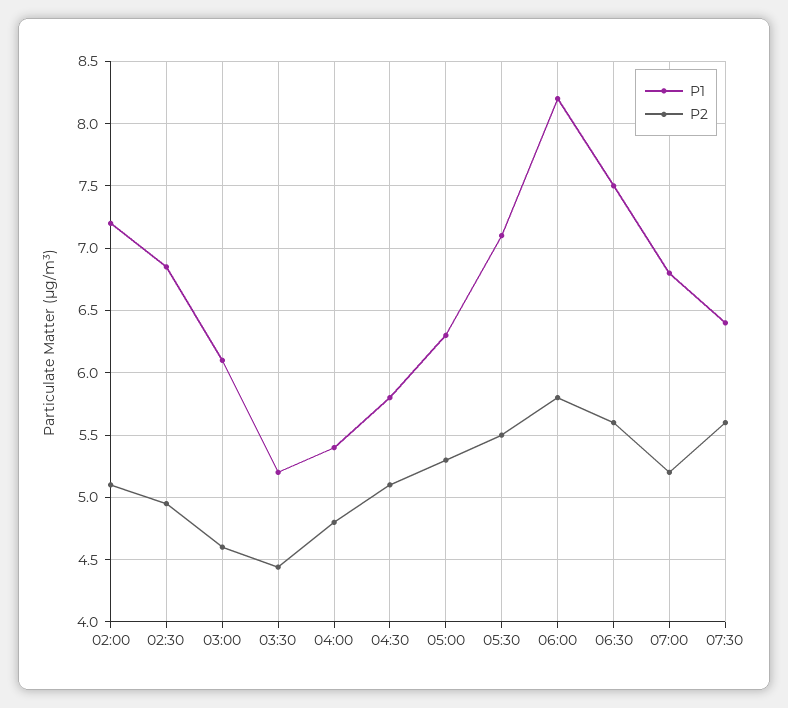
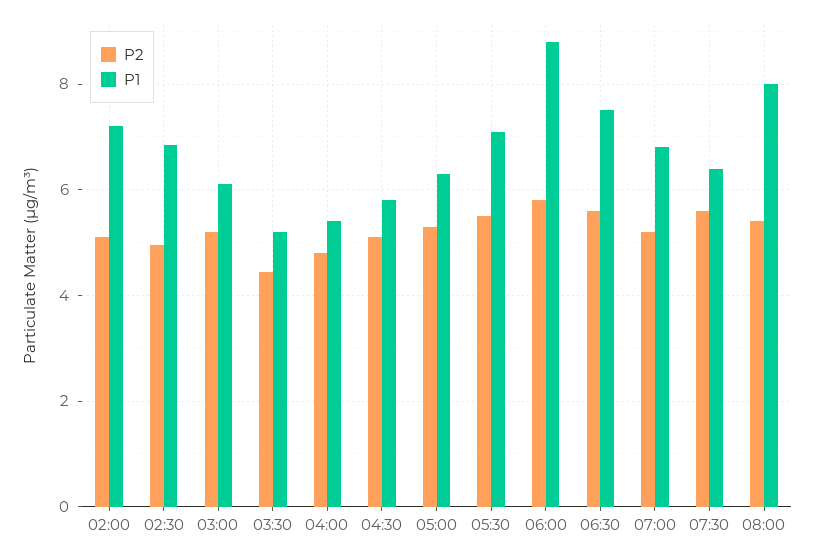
P2, 03:00: 4.6 -> 5.2
P1, 06:00: 8.2 -> 8.8
P2, 08:00: none -> 5.4
P1, 08:00: none -> 8

